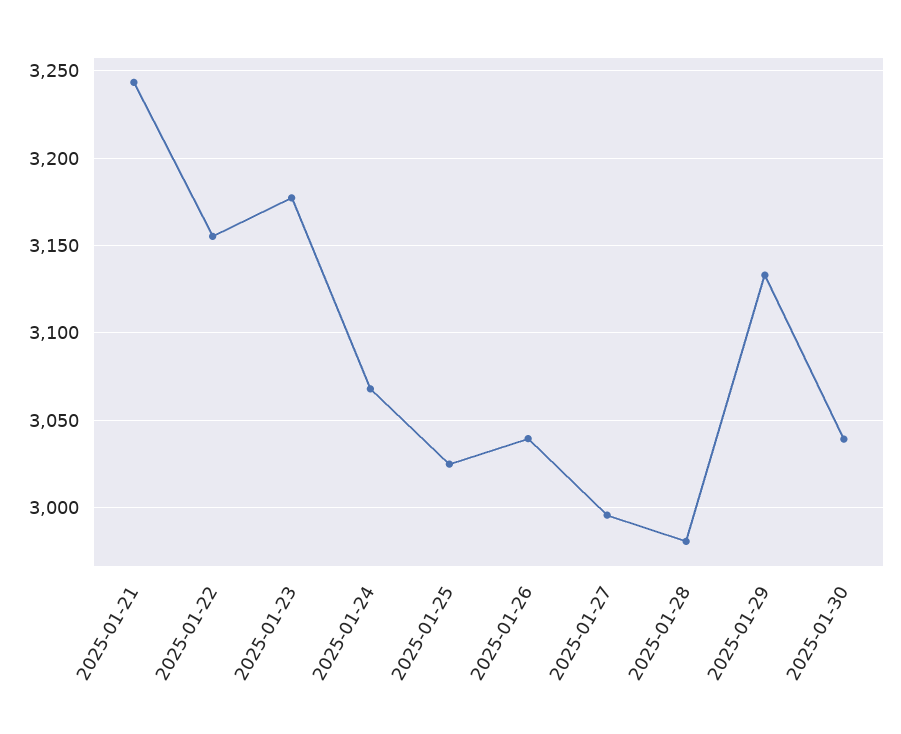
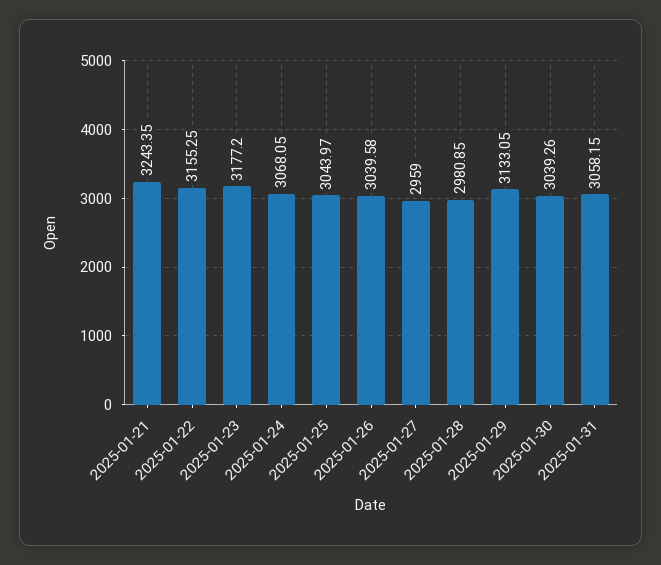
2025-01-25: 3025 -> 3043.97
2025-01-27: 2995 -> 2959
2025-01-31: none -> 3058.15

